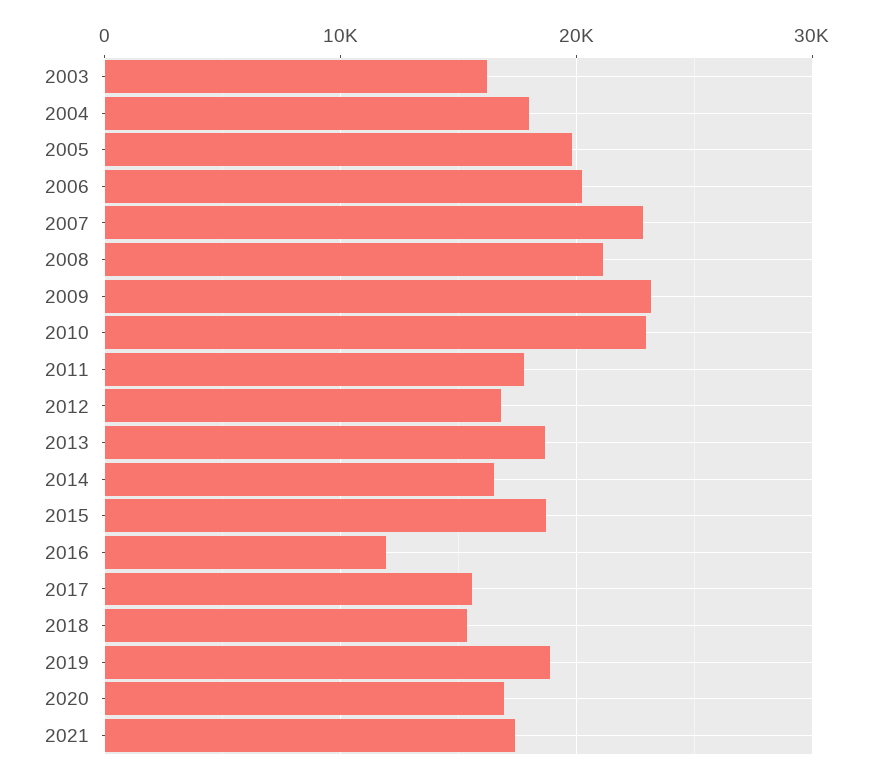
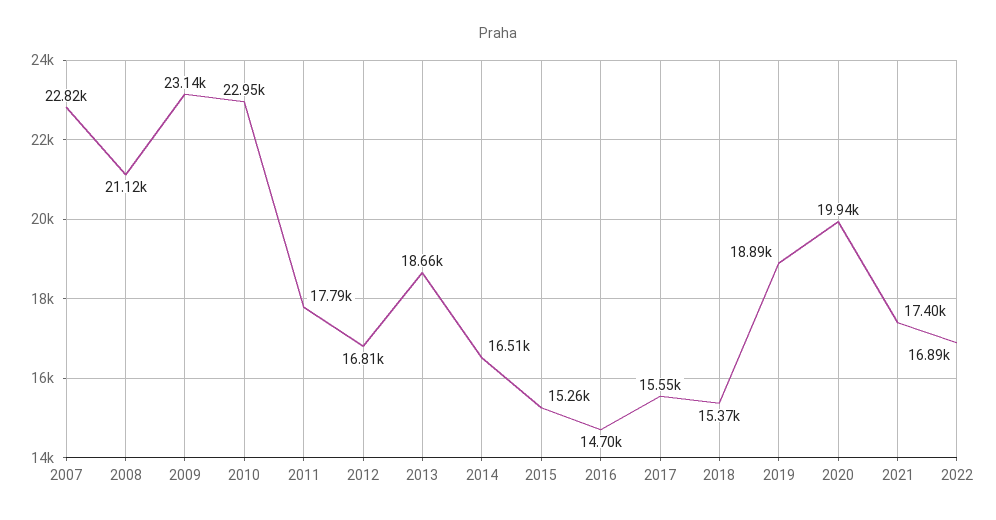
2003: 16000 -> none
2004: 18000 -> none
2005: 20000 -> none
2006: 20000 -> none
2015: 19000 -> 15260
2016: 12000 -> 14700
2020: 17000 -> 19940
2022: none -> 16890

